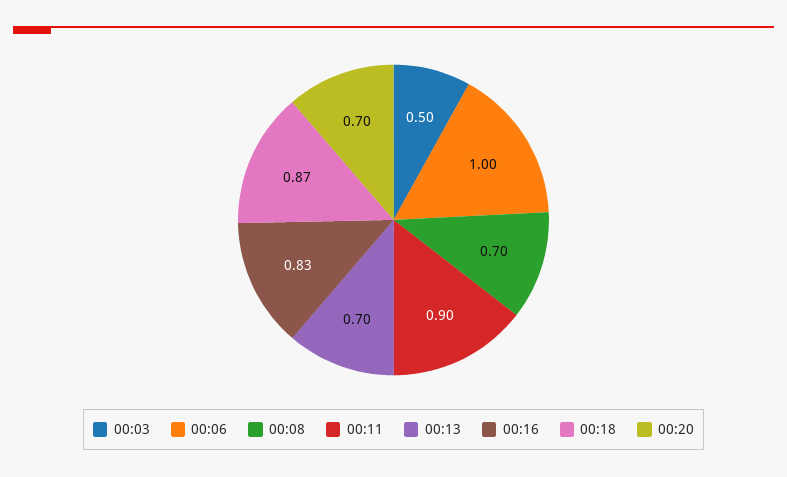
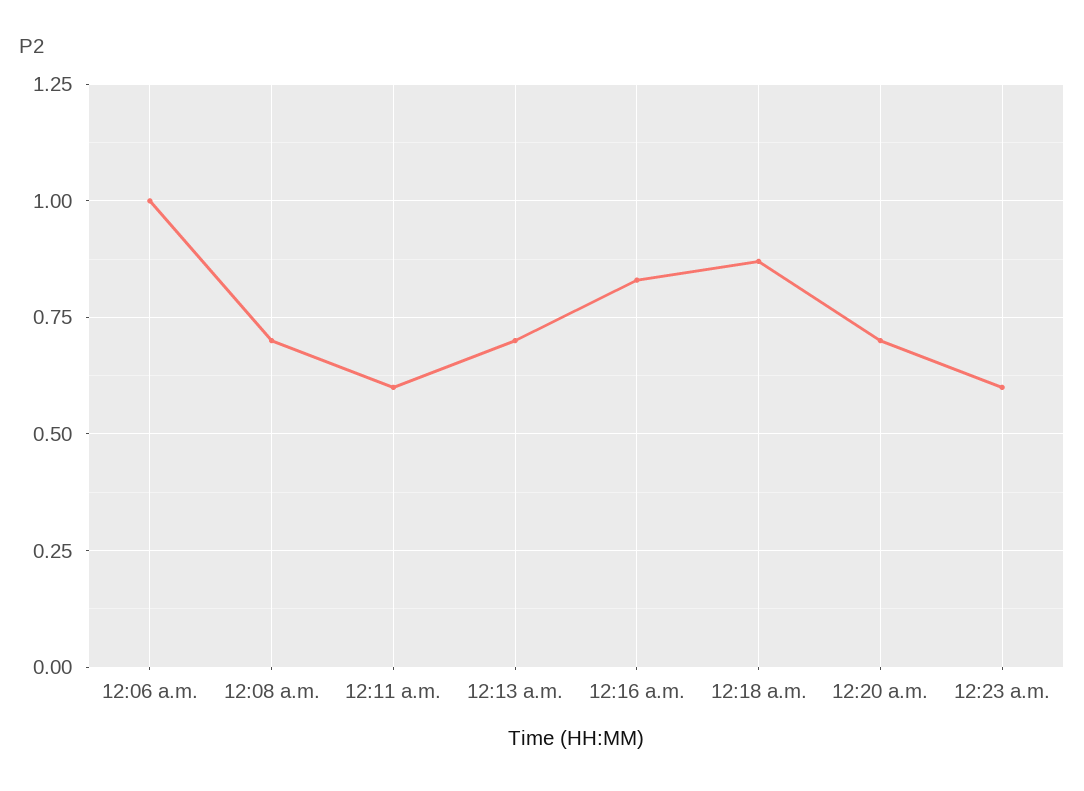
00:03: 0.5 -> none
00:11: 0.9 -> 0.6
12:23 a.m.: none -> 0.6

